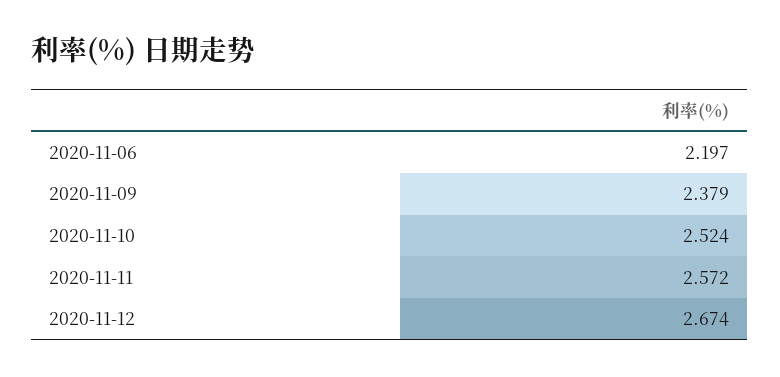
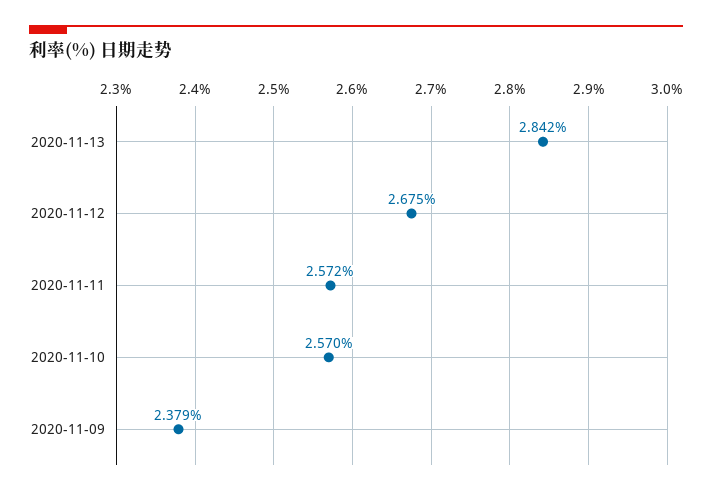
2020-11-06: 2.197 -> none
2020-11-10: 2.524 -> 2.57
2020-11-12: 2.674 -> 2.675
2020-11-13: none -> 2.842

